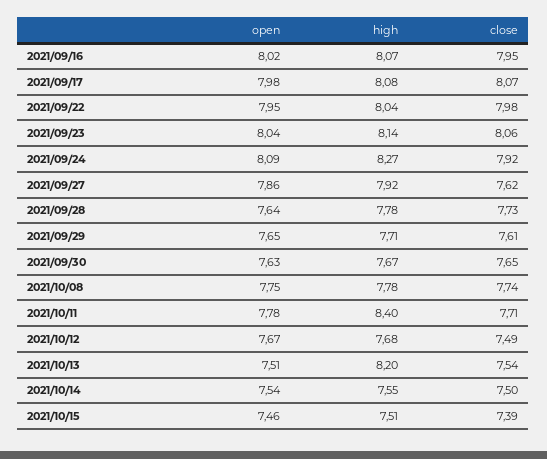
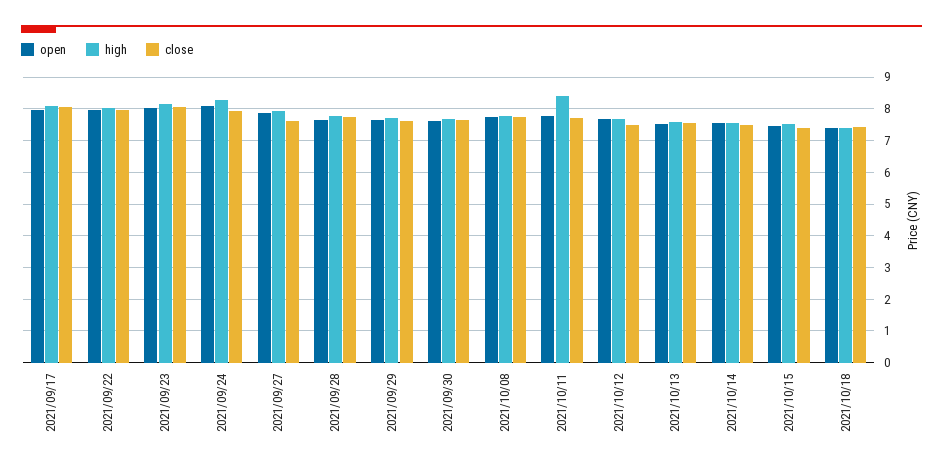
open, 2021/09/16: 8.02 -> none
high, 2021/09/16: 8.07 -> none
close, 2021/09/16: 7.95 -> none
high, 2021/10/13: 8.2 -> 7.6
open, 2021/10/18: none -> 7.4
high, 2021/10/18: none -> 7.4
close, 2021/10/18: none -> 7.4

